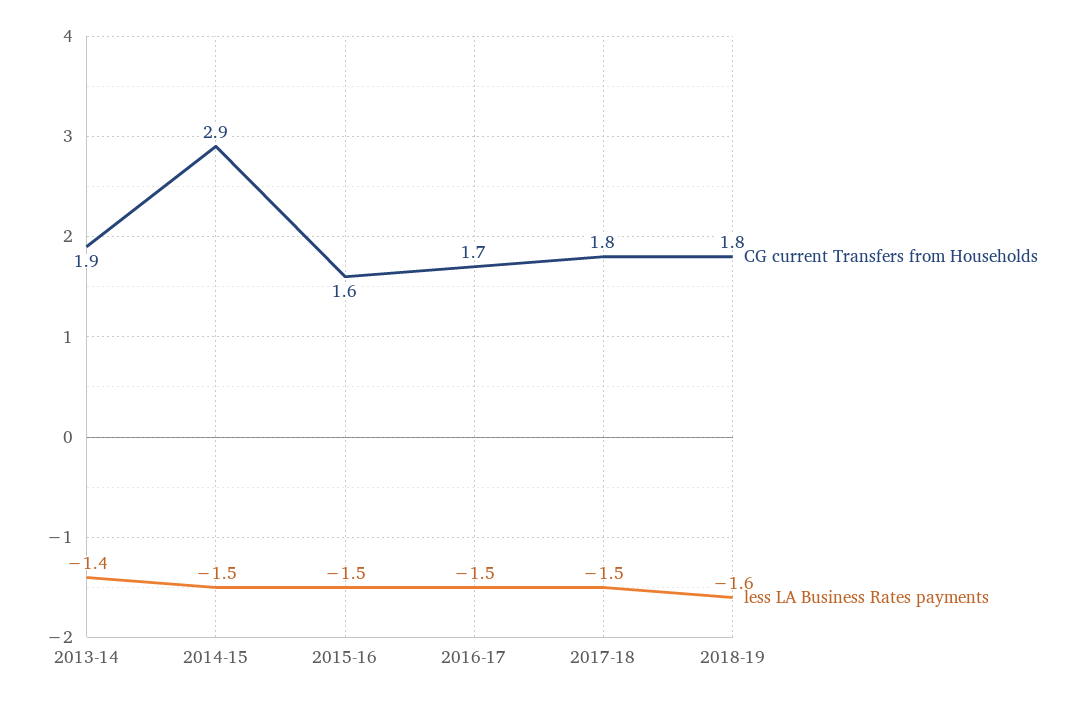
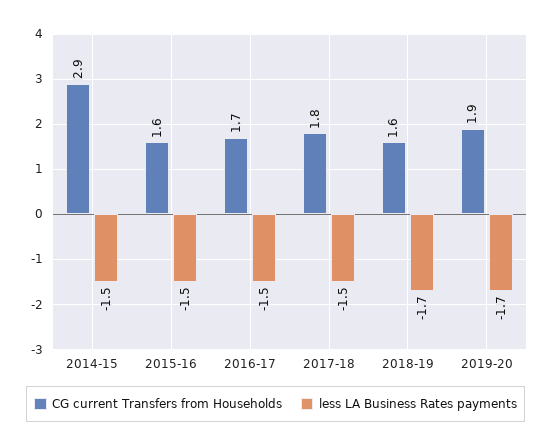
CG current Transfers from Households, 2013-14: 1.9 -> none
less LA Business Rates payments, 2013-14: -1.4 -> none
CG current Transfers from Households, 2018-19: 1.8 -> 1.6
less LA Business Rates payments, 2018-19: -1.6 -> -1.7
CG current Transfers from Households, 2019-20: none -> 1.9
less LA Business Rates payments, 2019-20: none -> -1.7

